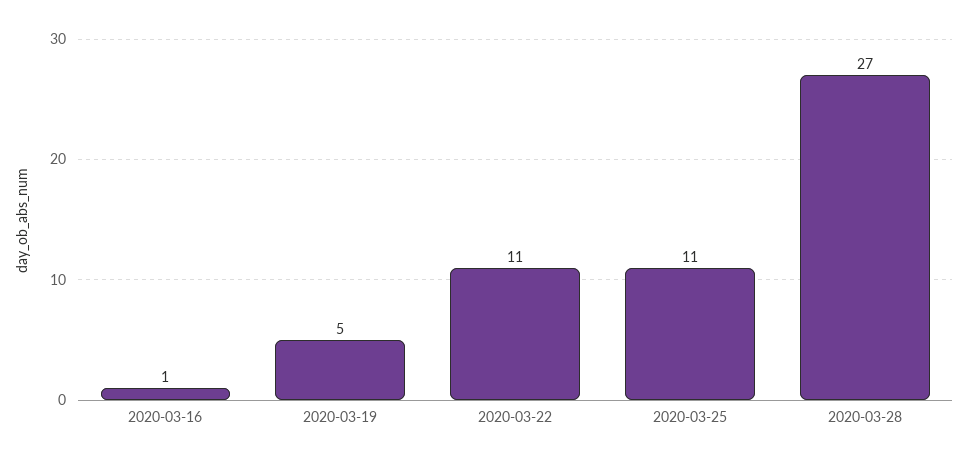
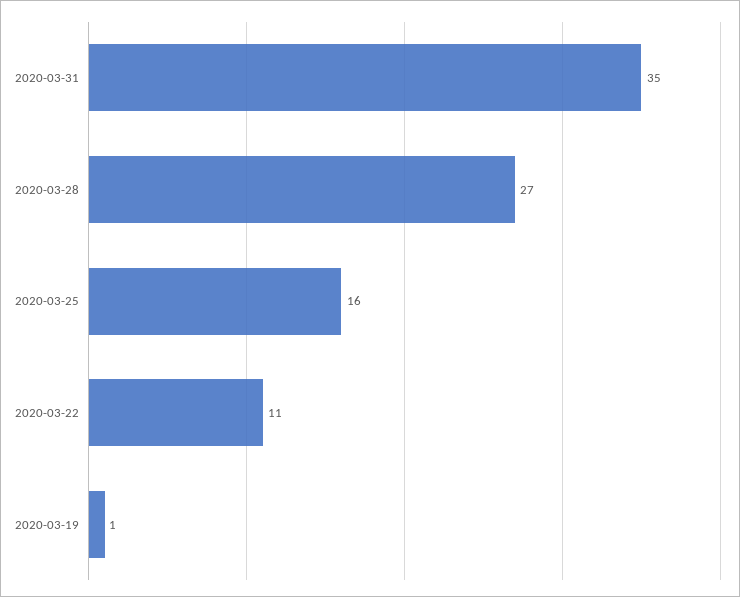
2020-03-16: 1 -> none
2020-03-19: 5 -> 1
2020-03-25: 11 -> 16
2020-03-31: none -> 35

